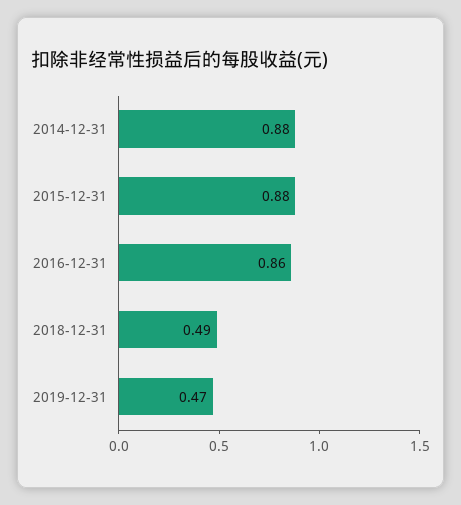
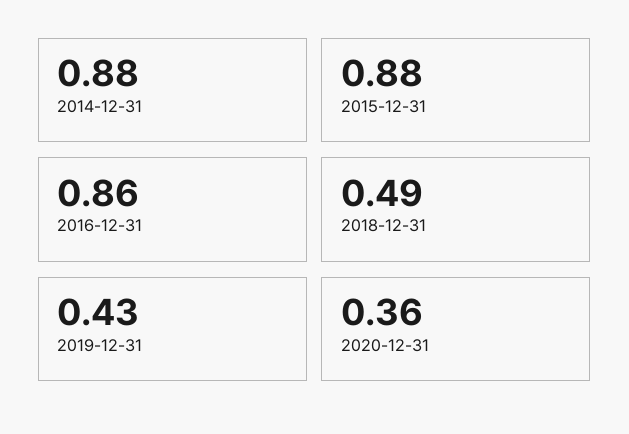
2019-12-31: 0.47 -> 0.43
2020-12-31: none -> 0.36

